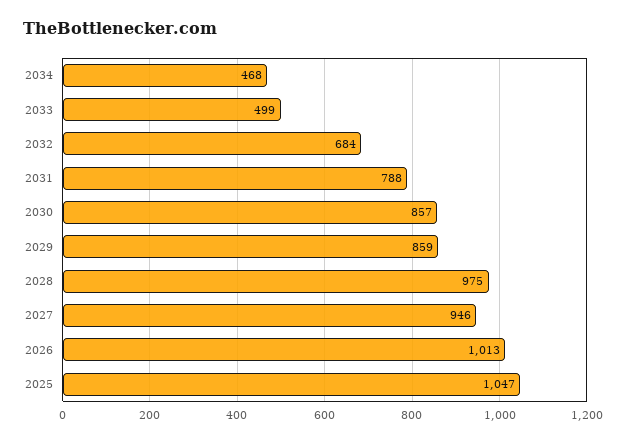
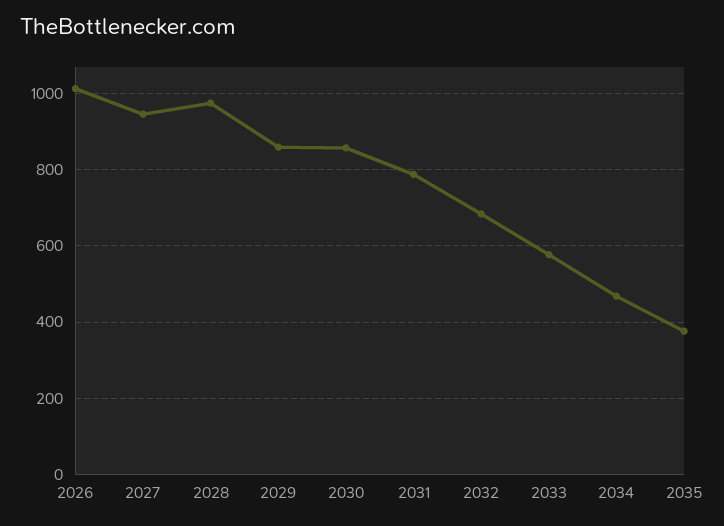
2033: 499 -> 580
2025: 1047 -> none
2035: none -> 380

